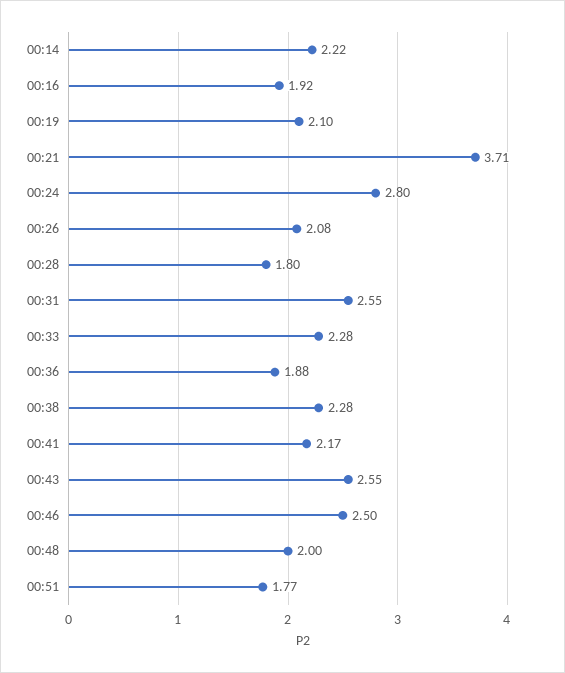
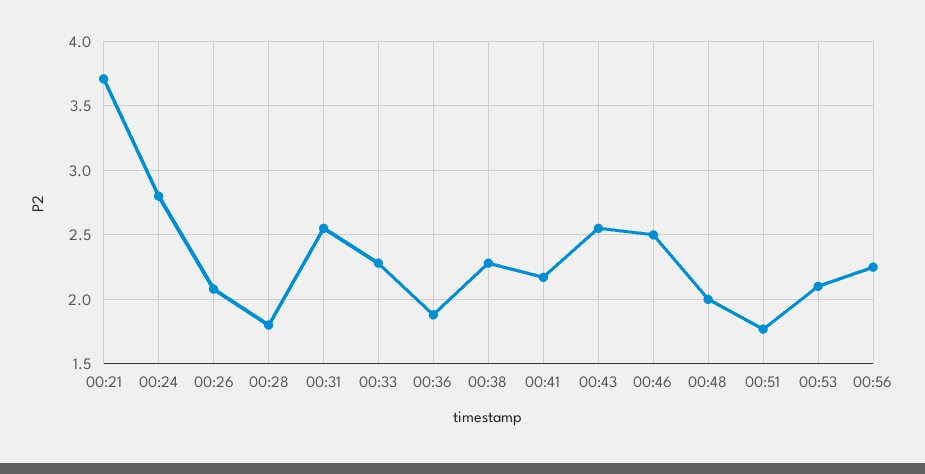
00:14: 2.22 -> none
00:16: 1.92 -> none
00:19: 2.1 -> none
00:53: none -> 2.1
00:56: none -> 2.25

